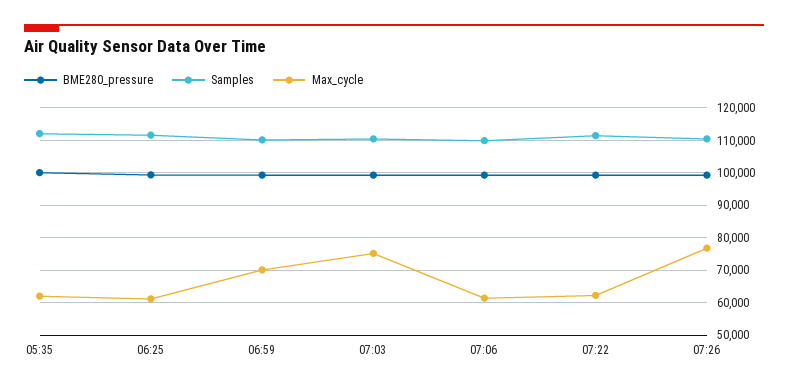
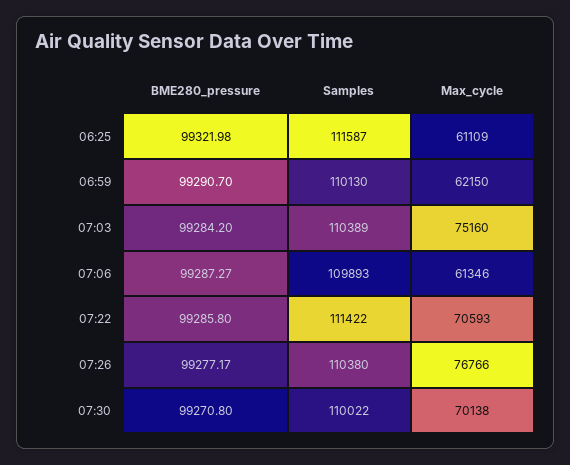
BME280_pressure, 05:35: 100000 -> none
Samples, 05:35: 112000 -> none
Max_cycle, 05:35: 62000 -> none
Max_cycle, 06:59: 70000 -> 62150
Max_cycle, 07:22: 62000 -> 70593
BME280_pressure, 07:30: none -> 99270.8
Samples, 07:30: none -> 110022
Max_cycle, 07:30: none -> 70138

